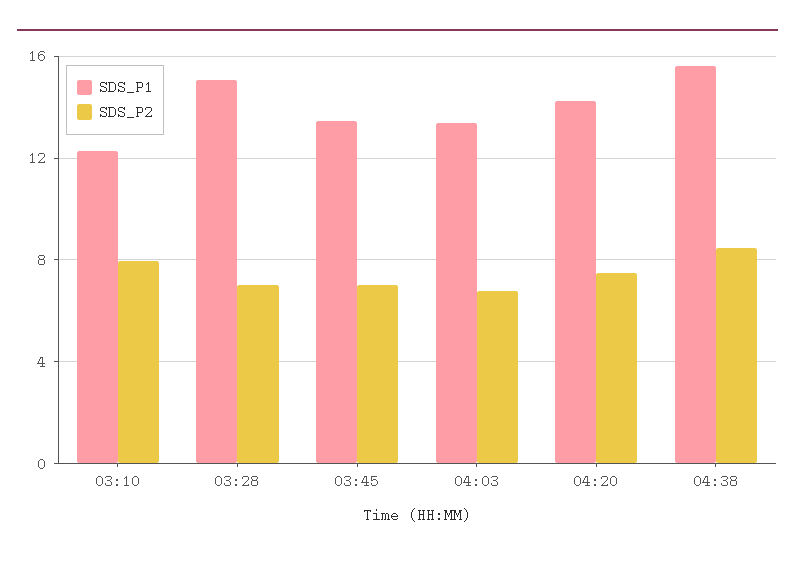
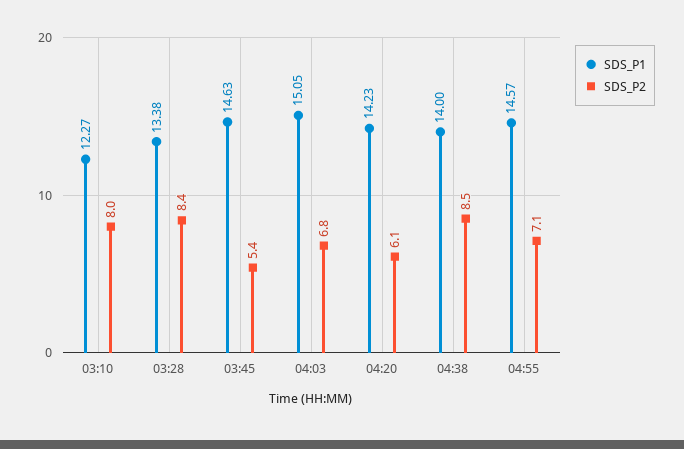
SDS_P1, 03:28: 15 -> 13.38
SDS_P2, 03:28: 7 -> 8.4
SDS_P1, 03:45: 13.5 -> 14.63
SDS_P2, 03:45: 7 -> 5.4
SDS_P1, 04:03: 13.5 -> 15.05
SDS_P2, 04:20: 7.5 -> 6.1
SDS_P1, 04:38: 15.5 -> 14
SDS_P1, 04:55: none -> 14.57
SDS_P2, 04:55: none -> 7.1

